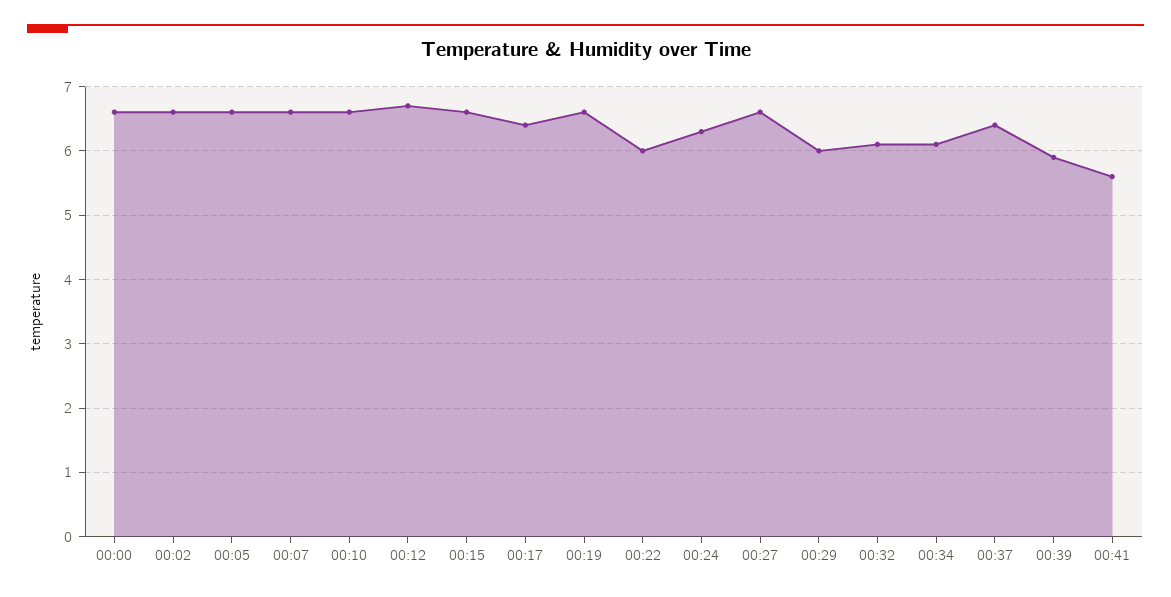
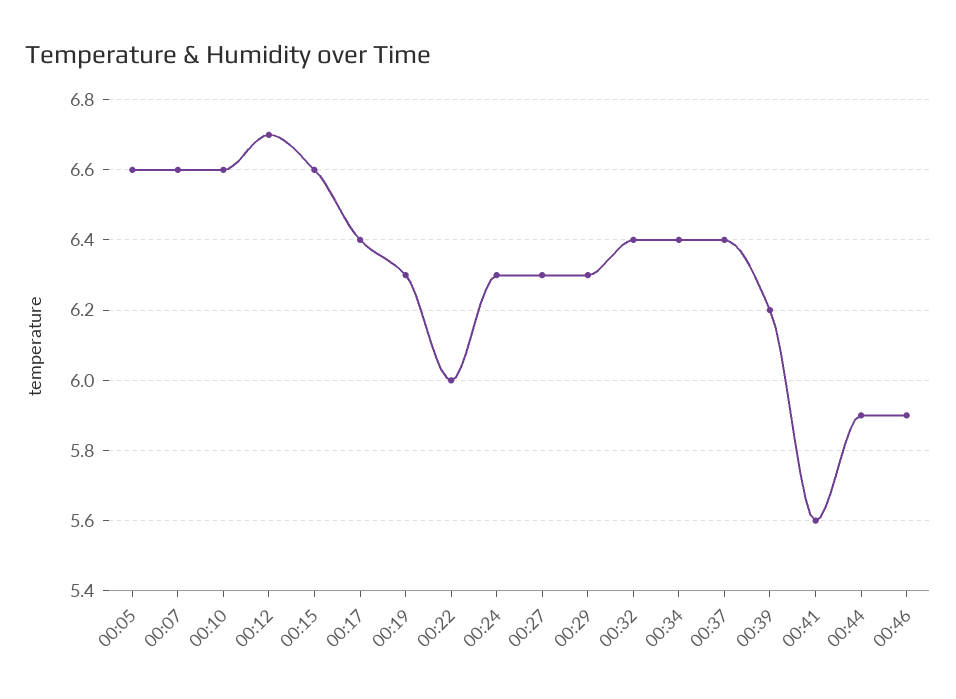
00:00: 6.6 -> none
00:02: 6.6 -> none
00:19: 6.6 -> 6.3
00:27: 6.6 -> 6.3
00:29: 6 -> 6.3
00:32: 6.1 -> 6.4
00:34: 6.1 -> 6.4
00:39: 5.9 -> 6.2
00:44: none -> 5.9
00:46: none -> 5.9

